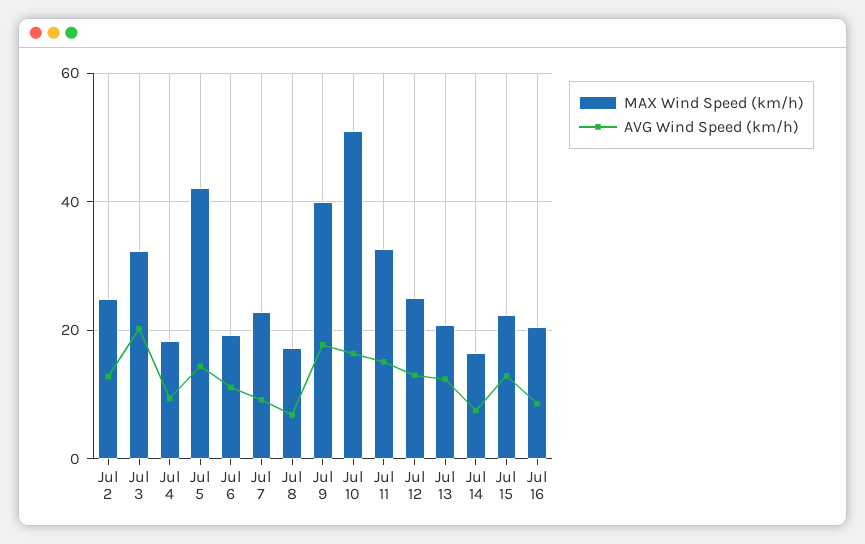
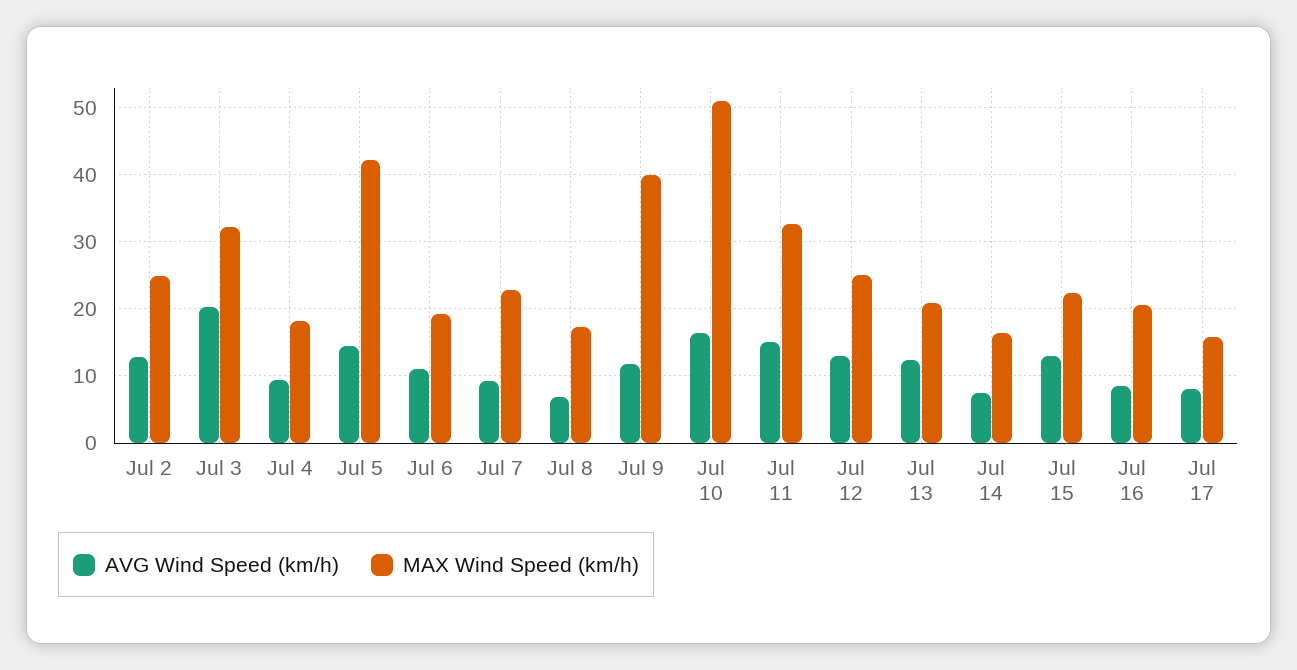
AVG Wind Speed (km/h), Jul 9: 18 -> 12
AVG Wind Speed (km/h), Jul 17: none -> 8
MAX Wind Speed (km/h), Jul 17: none -> 16

